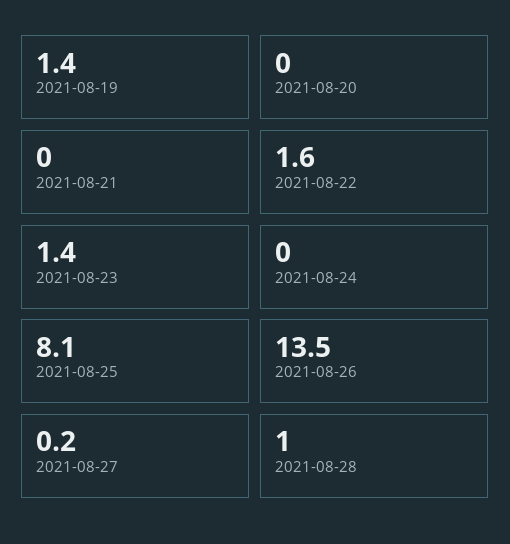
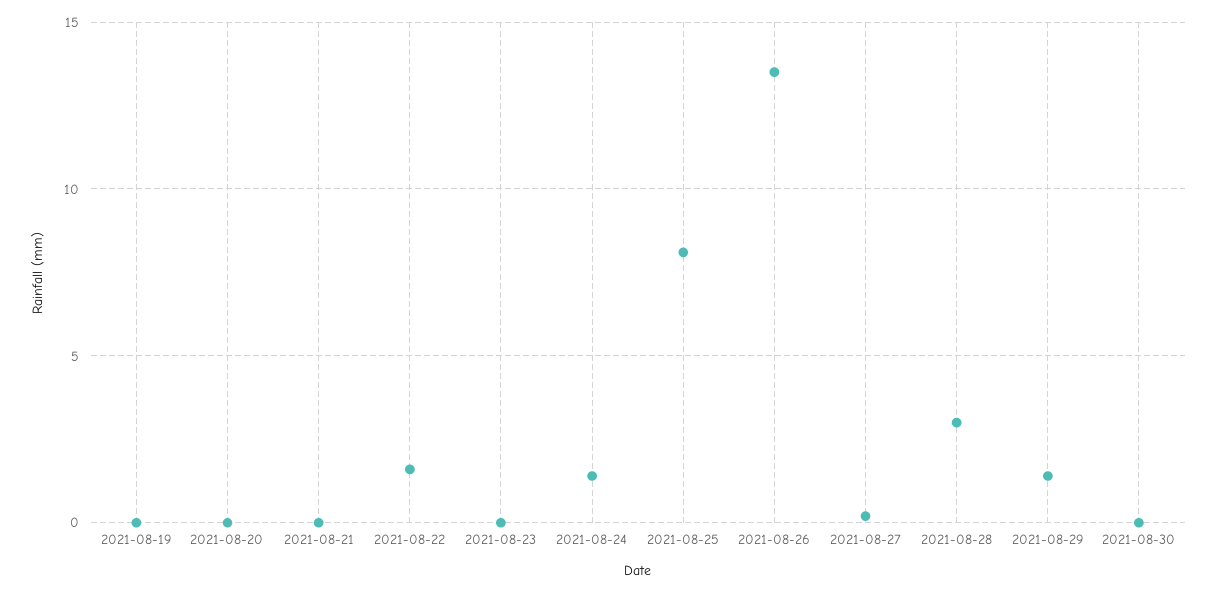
2021-08-19: 1.4 -> 0
2021-08-23: 1.4 -> 0
2021-08-24: 0 -> 1.5
2021-08-28: 1 -> 3
2021-08-29: none -> 1.5
2021-08-30: none -> 0

